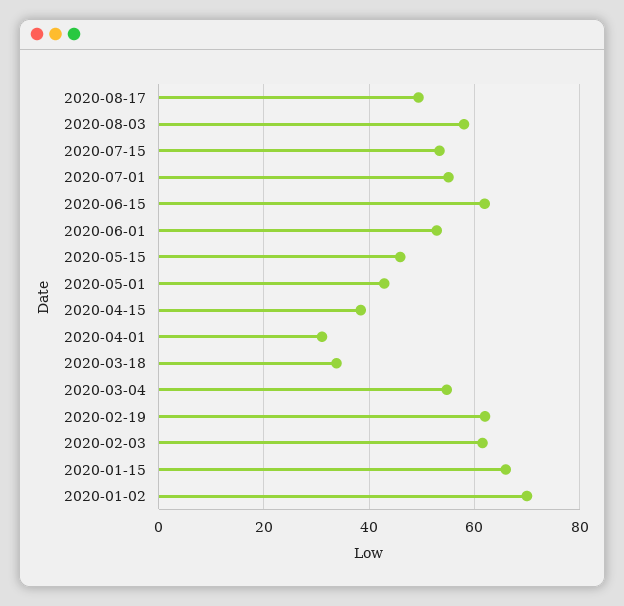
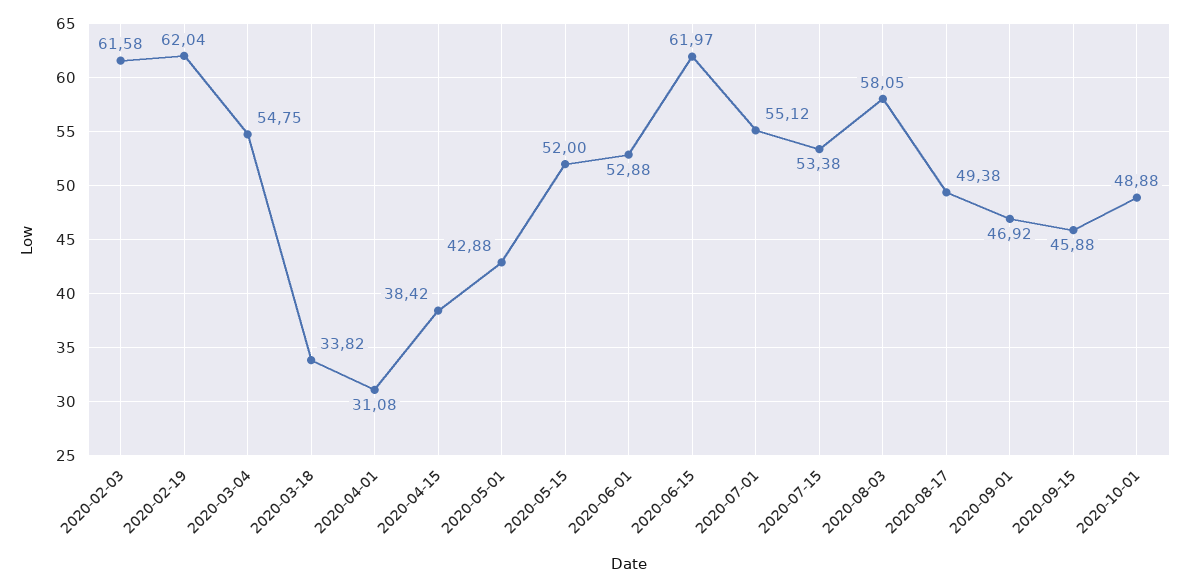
2020-05-15: 46 -> 52
2020-01-15: 66 -> none
2020-01-02: 70 -> none
2020-09-01: none -> 46.92
2020-09-15: none -> 45.88
2020-10-01: none -> 48.88

